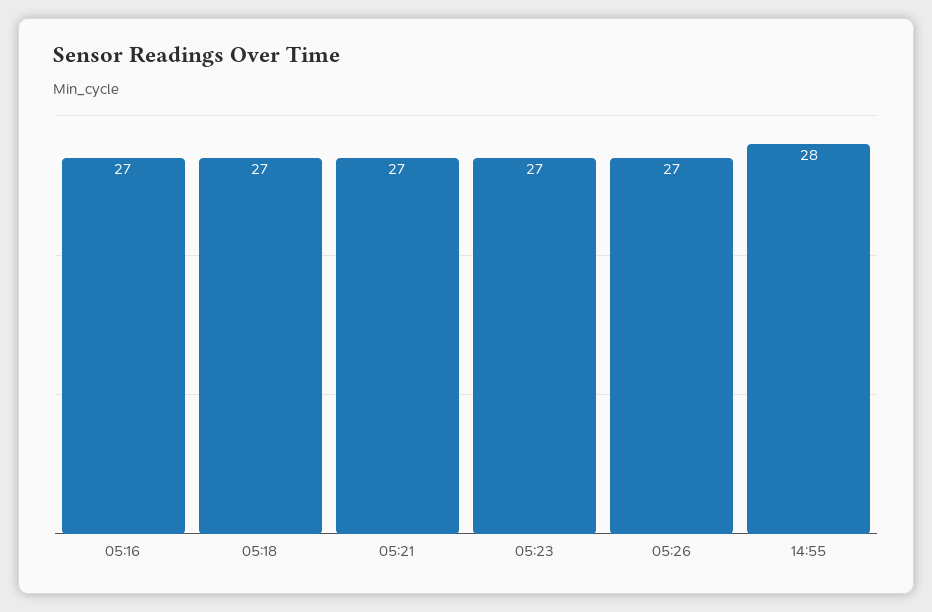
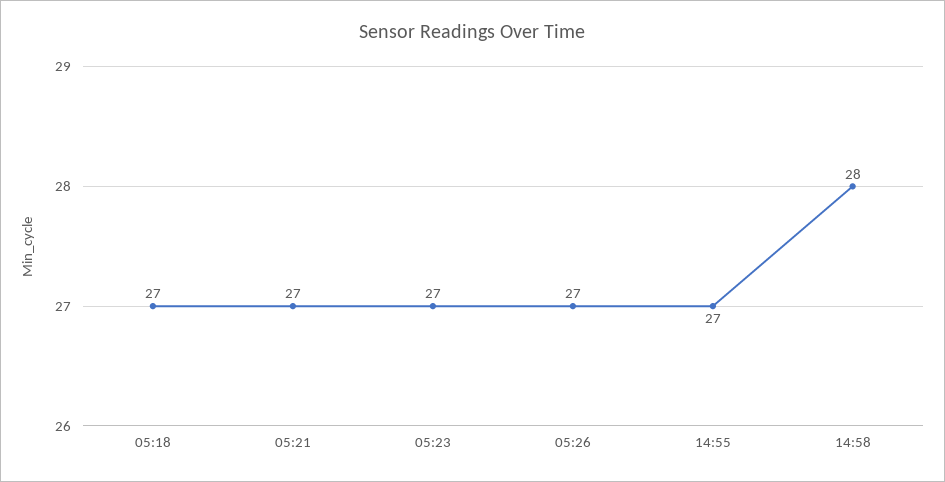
05:16: 27 -> none
14:55: 28 -> 27
14:58: none -> 28

